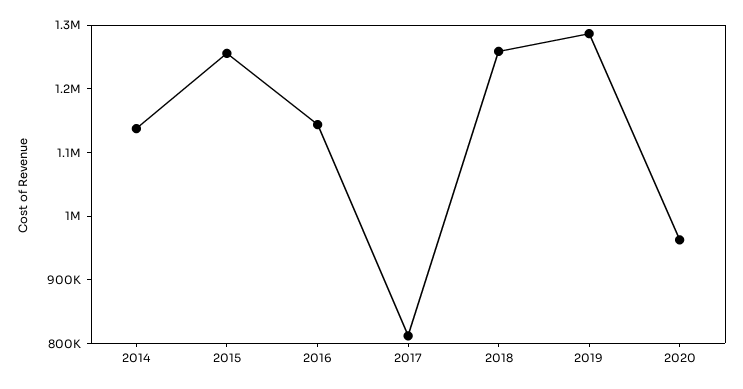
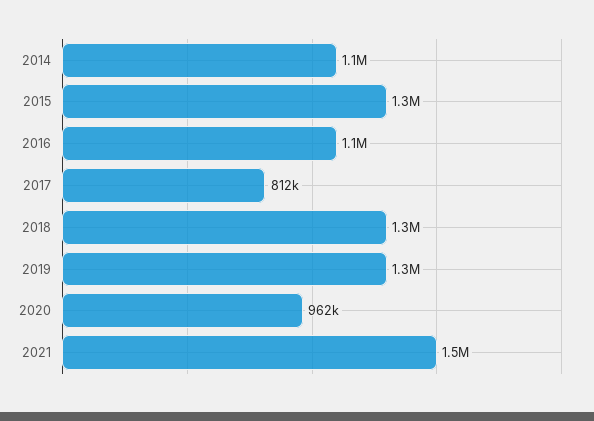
2021: none -> 1500000

